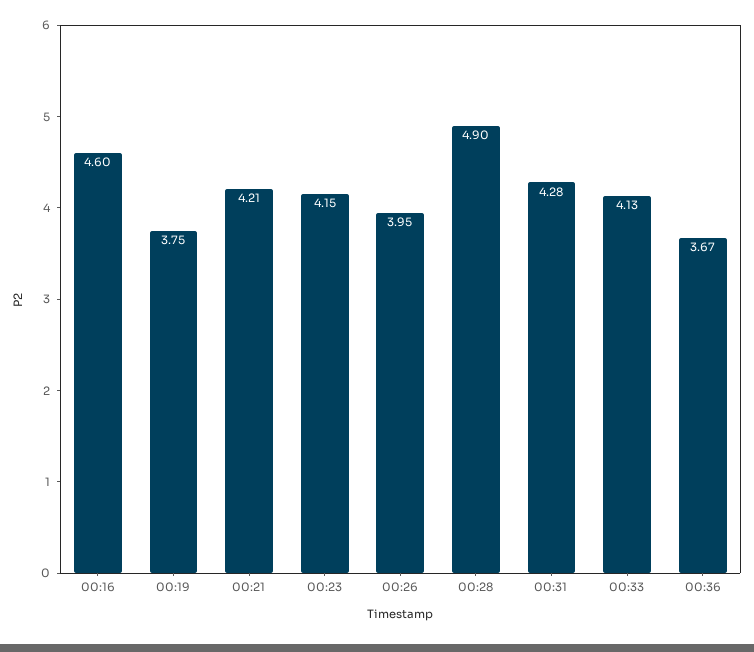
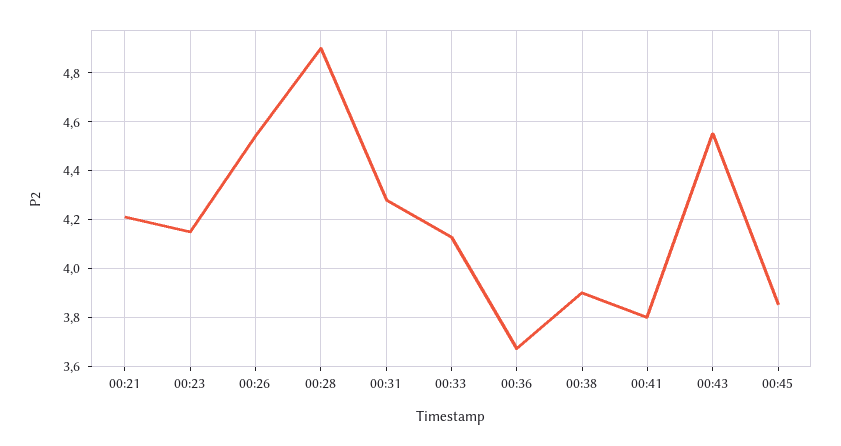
00:16: 4.6 -> none
00:19: 3.75 -> none
00:26: 3.95 -> 4.55
00:38: none -> 3.9
00:41: none -> 3.8
00:43: none -> 4.55
00:45: none -> 3.85

